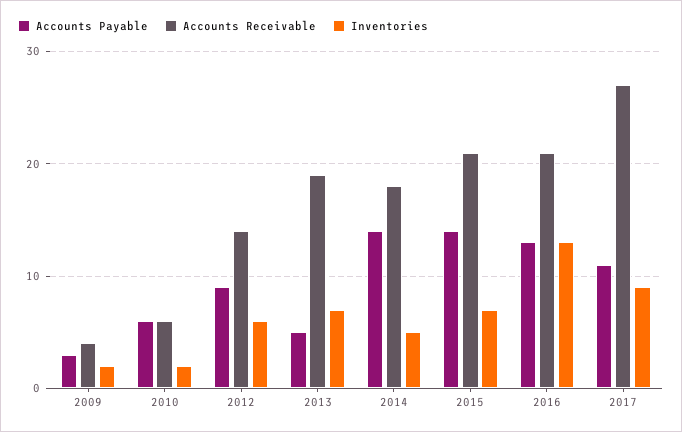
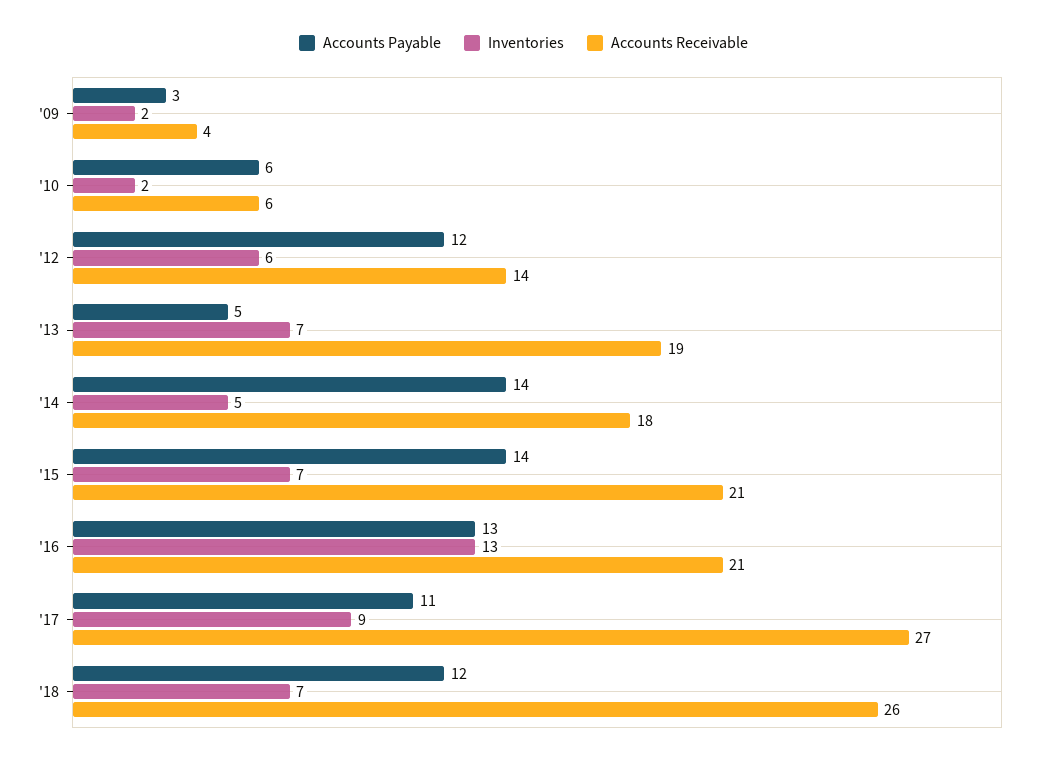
Accounts Payable, 2012: 9 -> 12
Accounts Payable, '18: none -> 12
Inventories, '18: none -> 7
Accounts Receivable, '18: none -> 26

